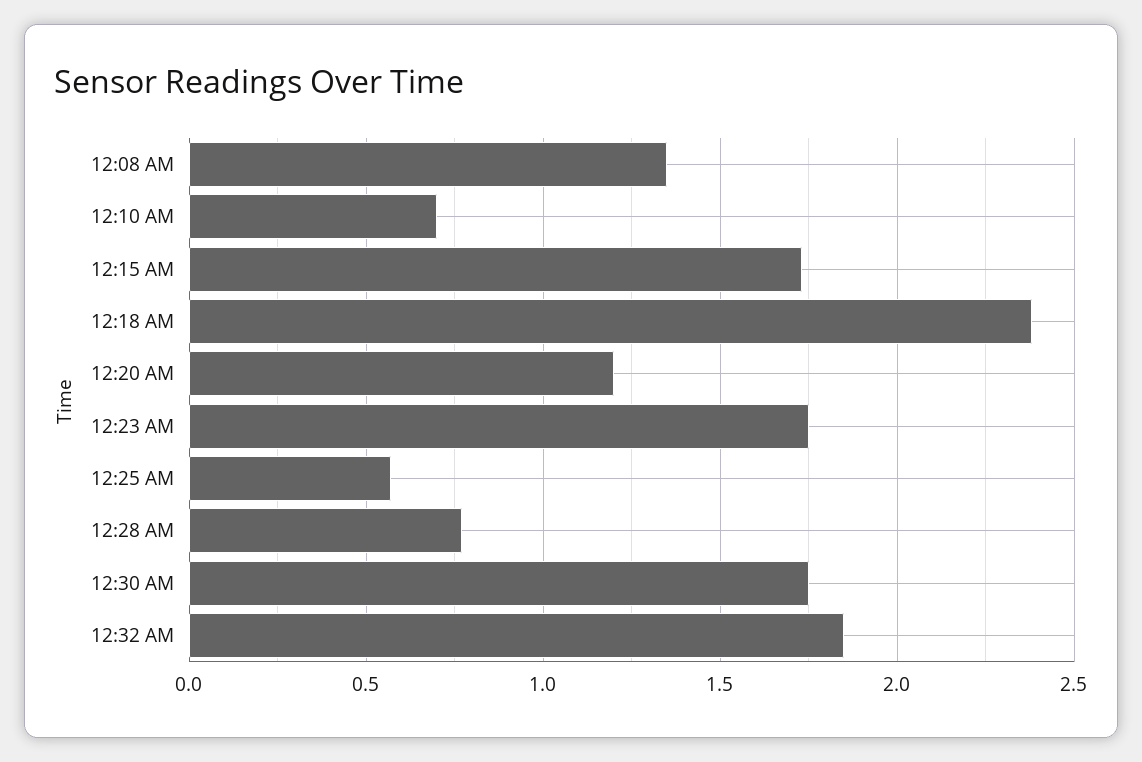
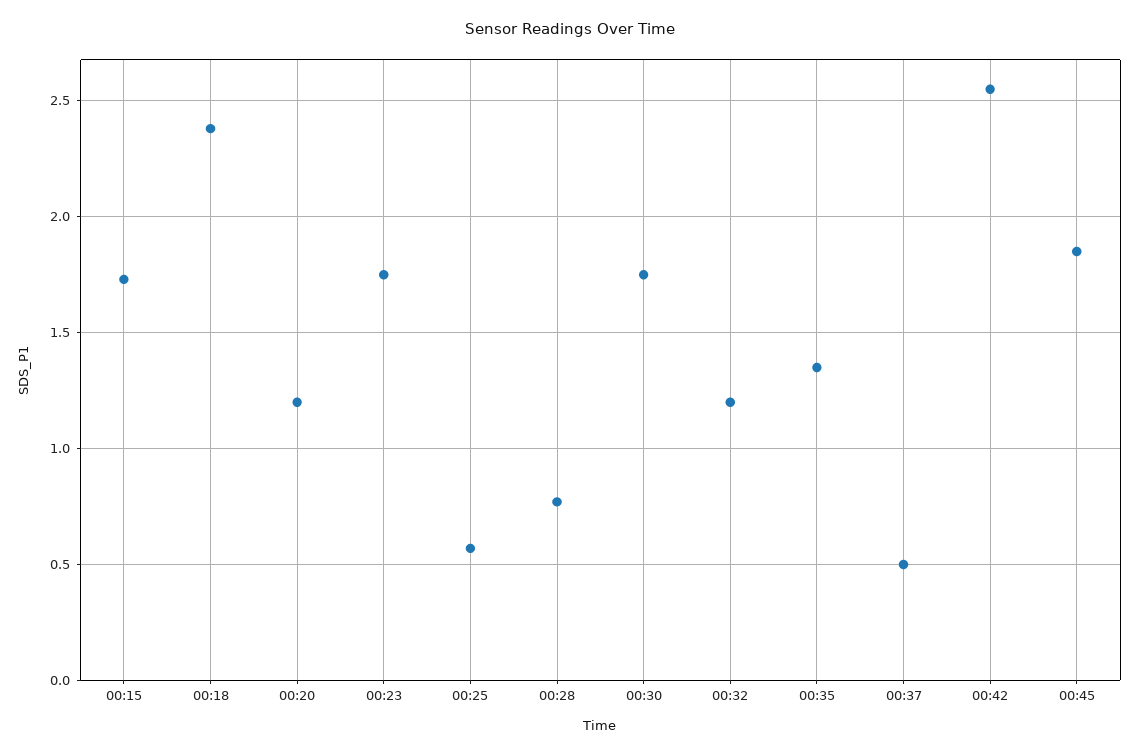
12:08 AM: 1.35 -> none
12:10 AM: 0.7 -> none
12:32 AM: 1.85 -> 1.2
00:35: none -> 1.35
00:37: none -> 0.5
00:42: none -> 2.55
00:45: none -> 1.85

